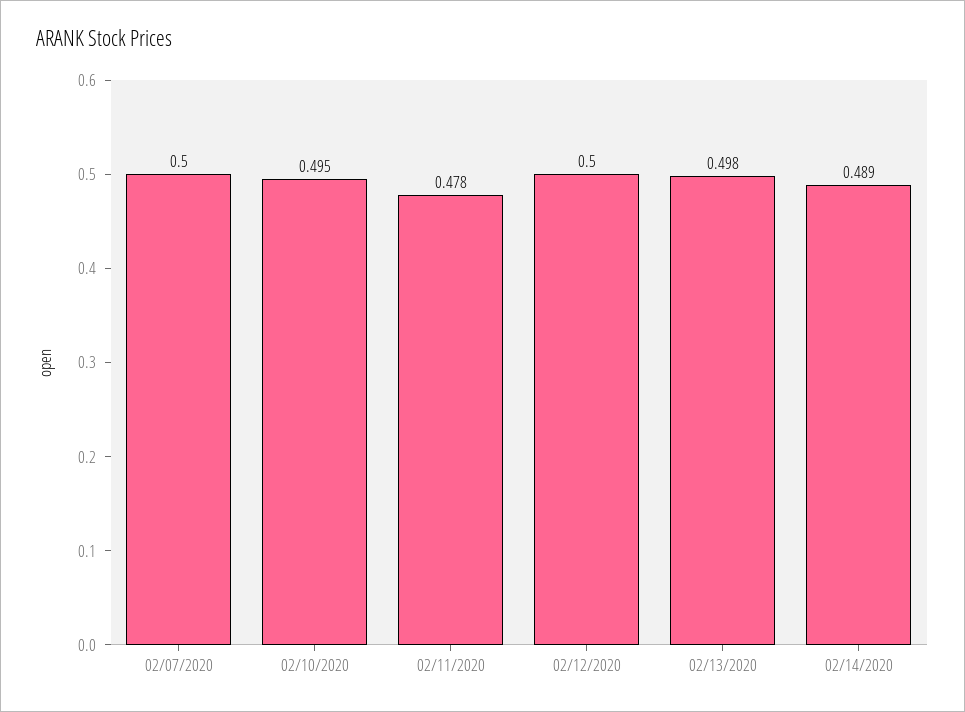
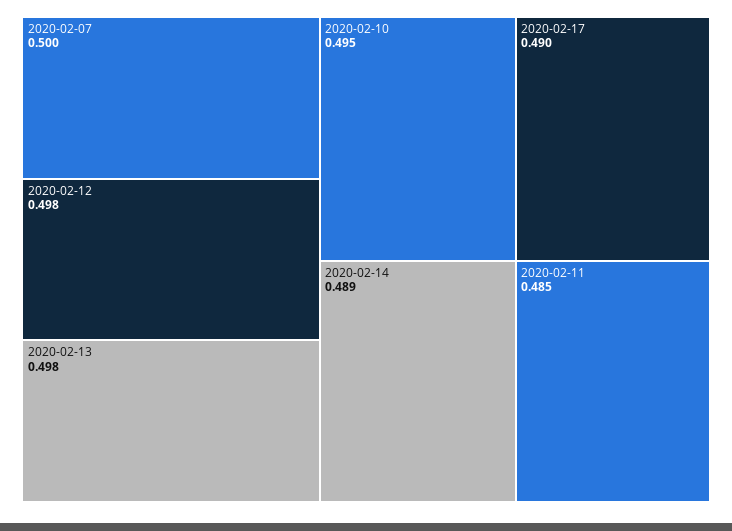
02/11/2020: 0.478 -> 0.485
02/12/2020: 0.5 -> 0.498
2020-02-17: none -> 0.49

